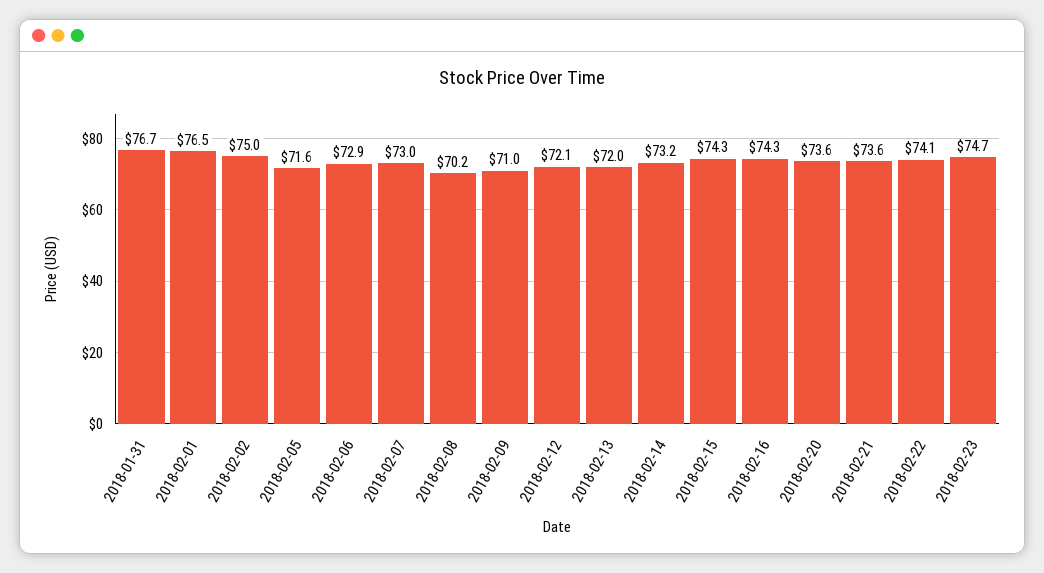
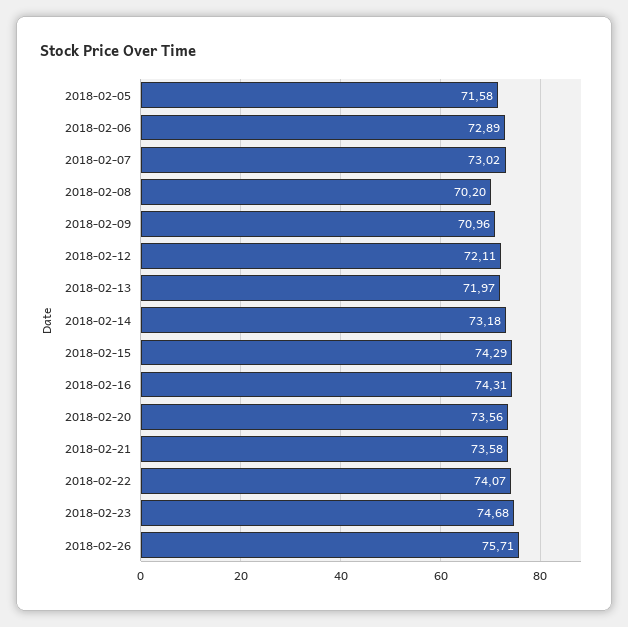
2018-01-31: 76.7 -> none
2018-02-01: 76.5 -> none
2018-02-02: 75 -> none
2018-02-26: none -> 75.71

